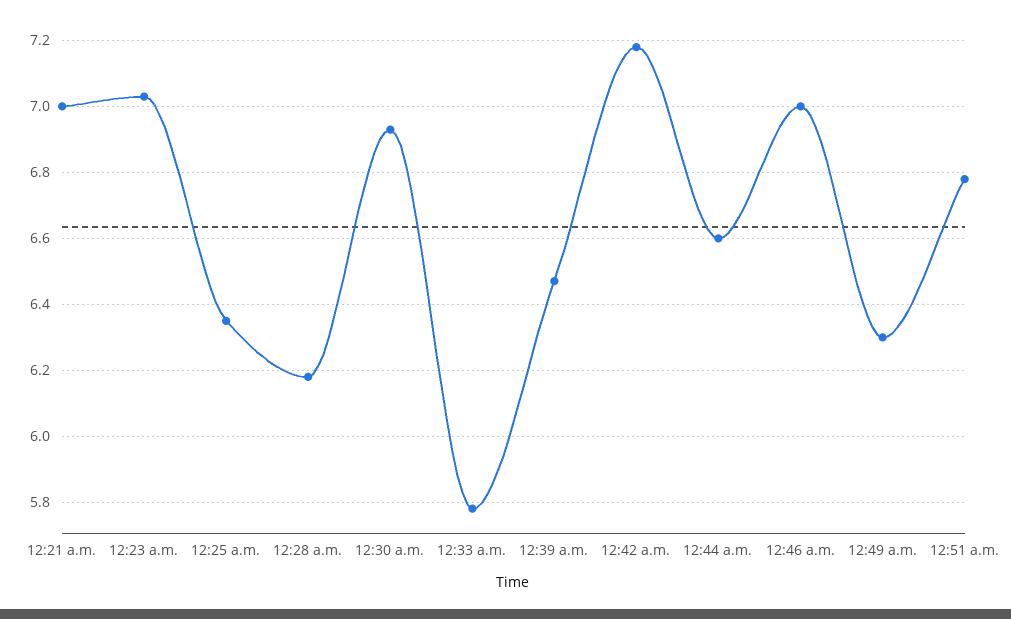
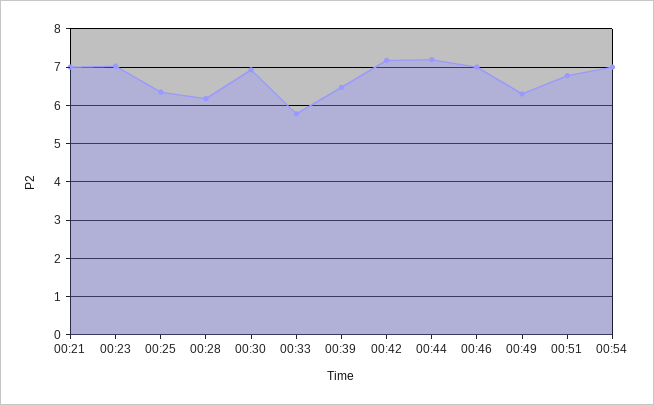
12:44 a.m.: 6.6 -> 7.2
00:54: none -> 7

